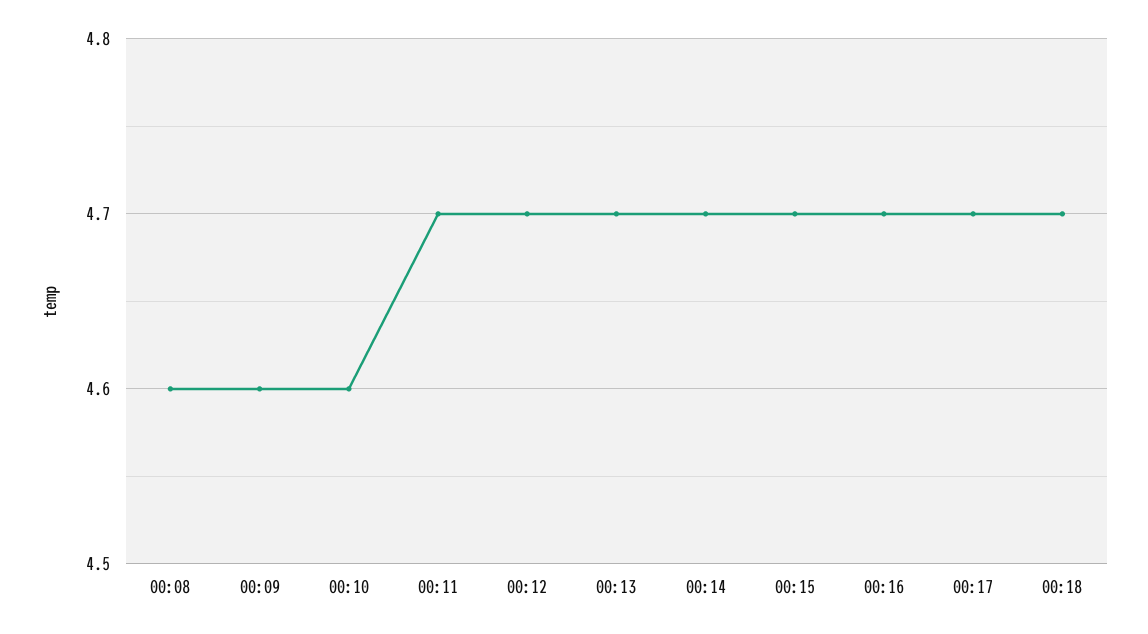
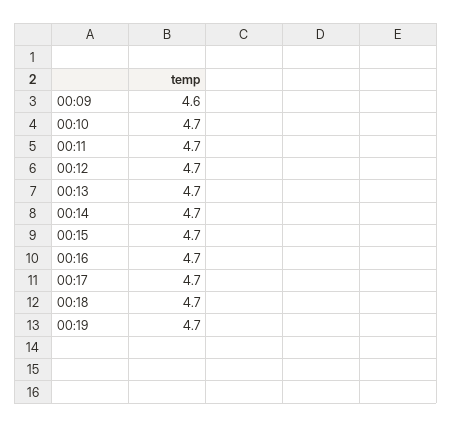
00:08: 4.6 -> none
00:10: 4.6 -> 4.7
00:19: none -> 4.7

